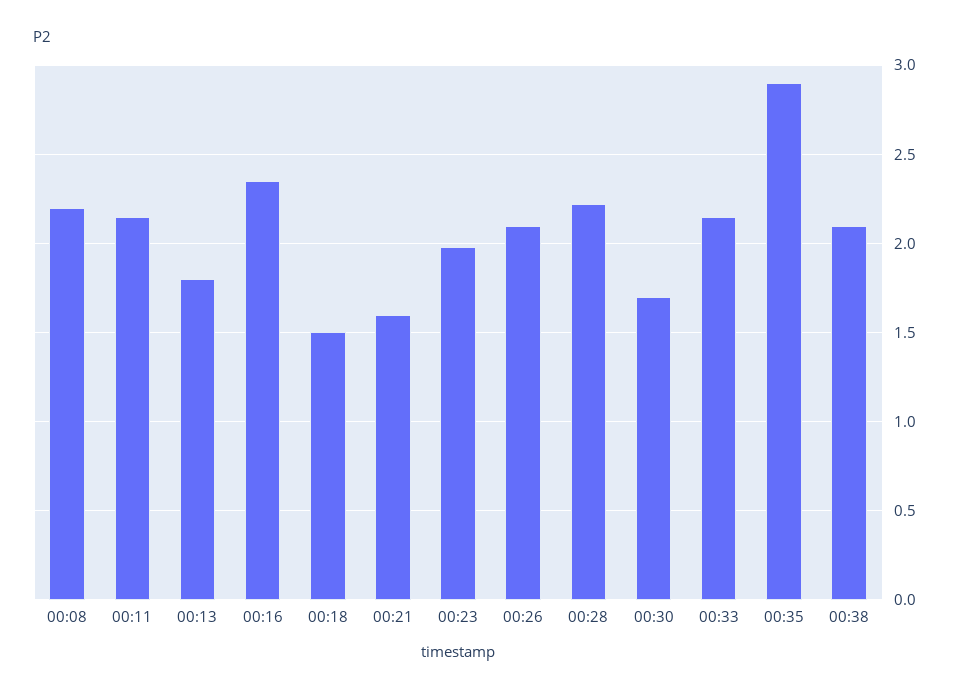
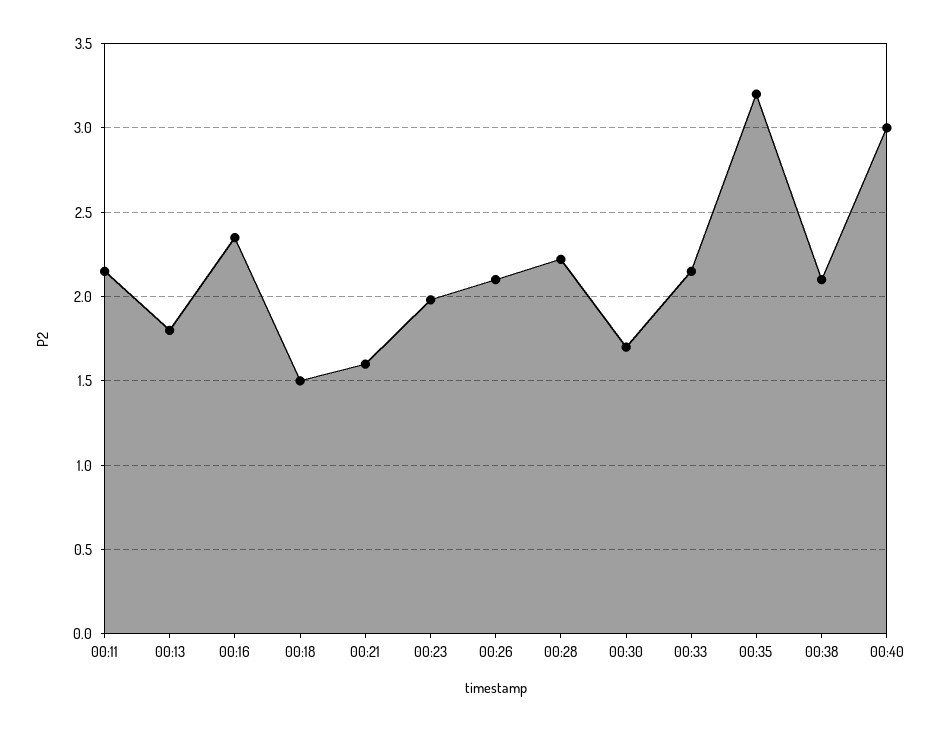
00:08: 2.2 -> none
00:35: 2.9 -> 3.2
00:40: none -> 3

